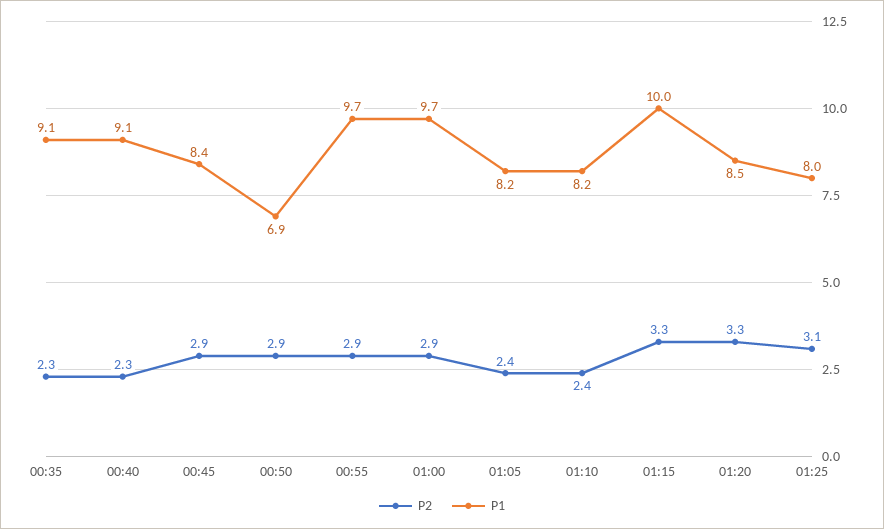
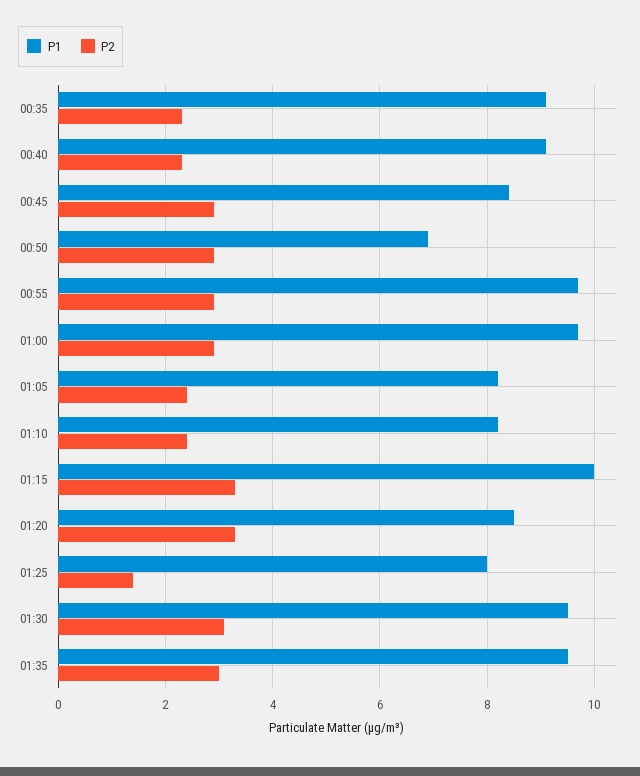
P2, 01:25: 3.1 -> 1.5
P1, 01:30: none -> 9.5
P2, 01:30: none -> 3
P1, 01:35: none -> 9.5
P2, 01:35: none -> 3

